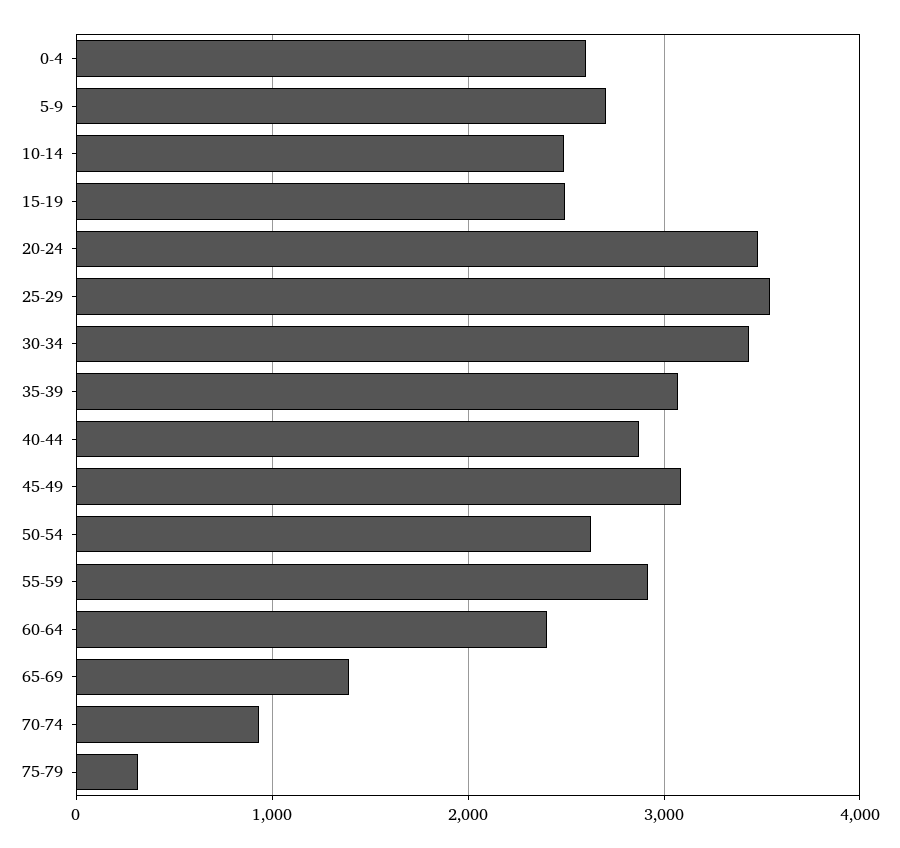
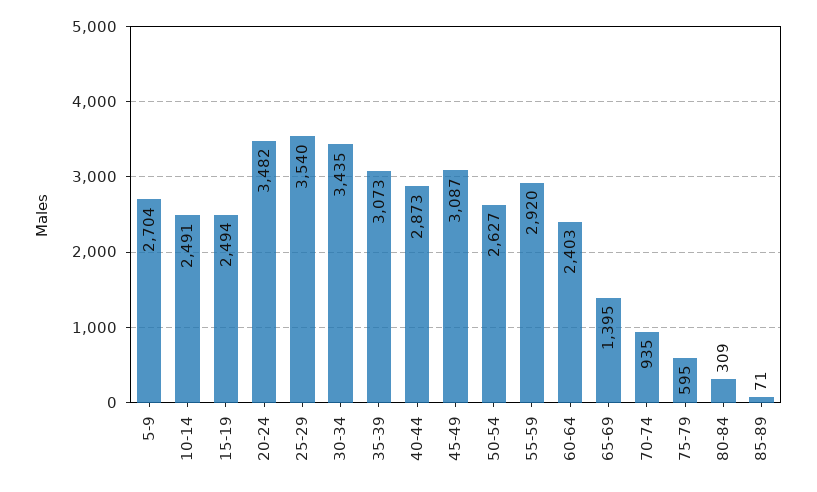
0-4: 2600 -> none
75-79: 300 -> 595
80-84: none -> 309
85-89: none -> 71

